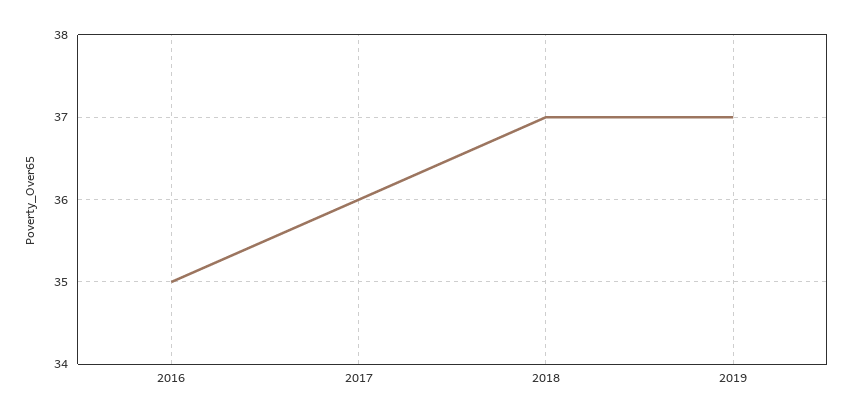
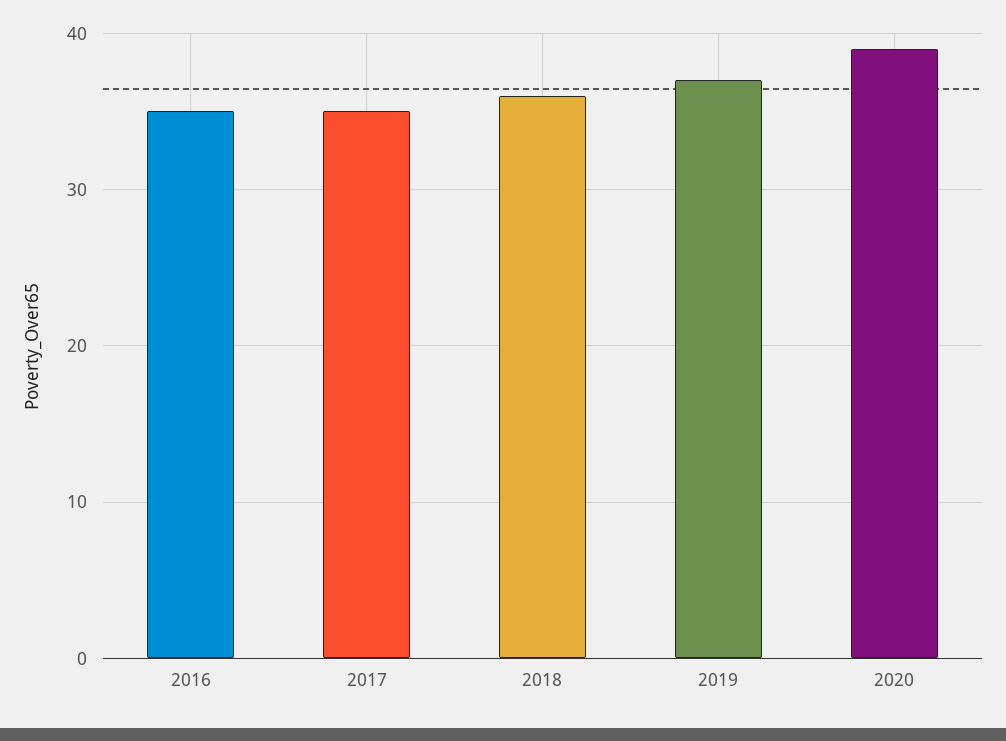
2017: 36 -> 35
2018: 37 -> 36
2020: none -> 39

